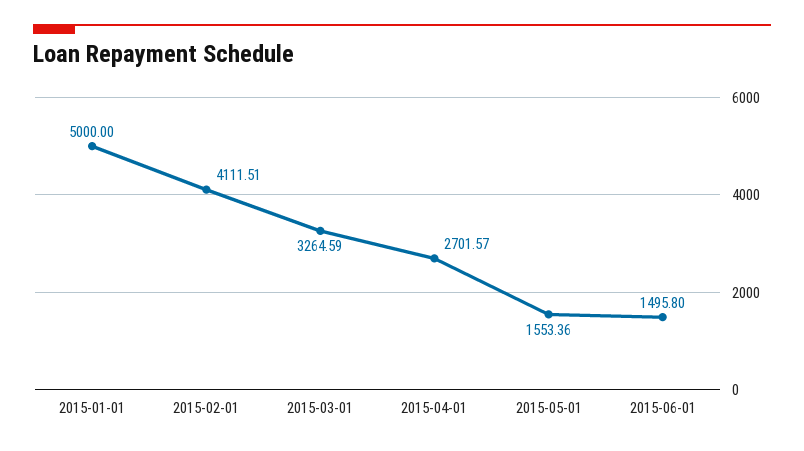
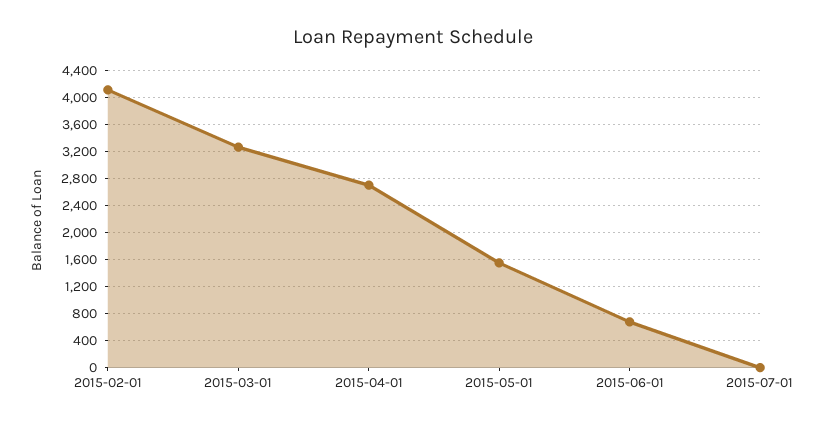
2015-01-01: 5000 -> none
2015-06-01: 1495.8 -> 700
2015-07-01: none -> 0

